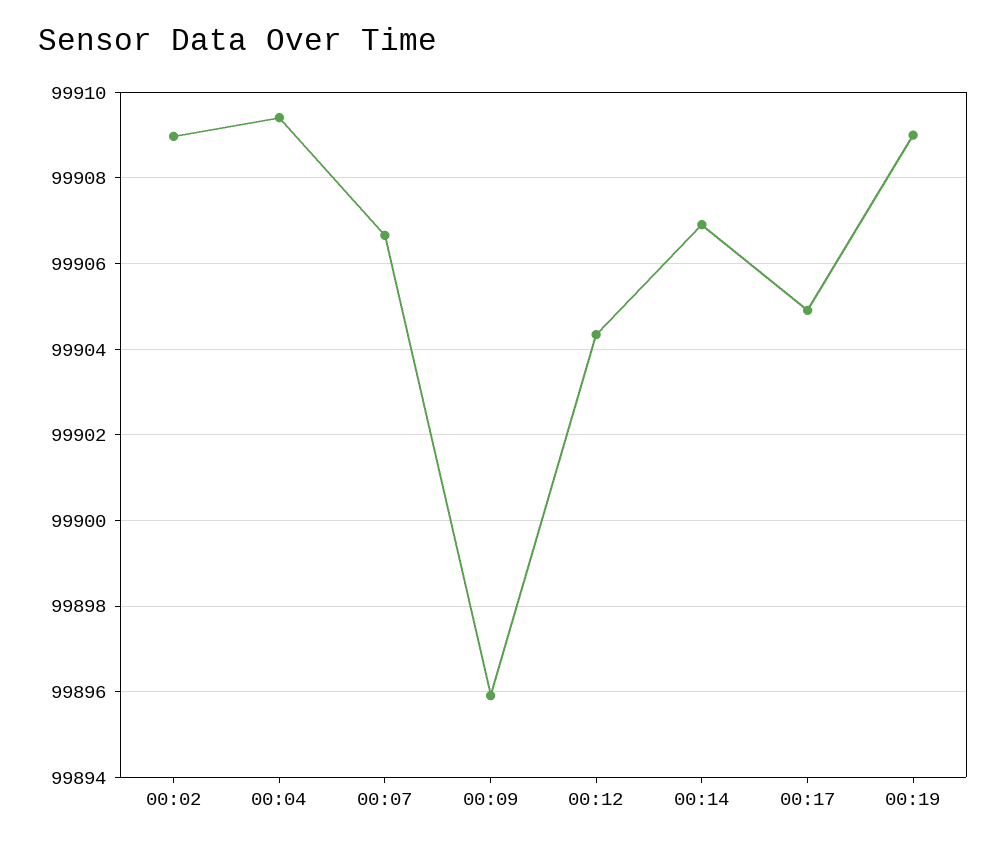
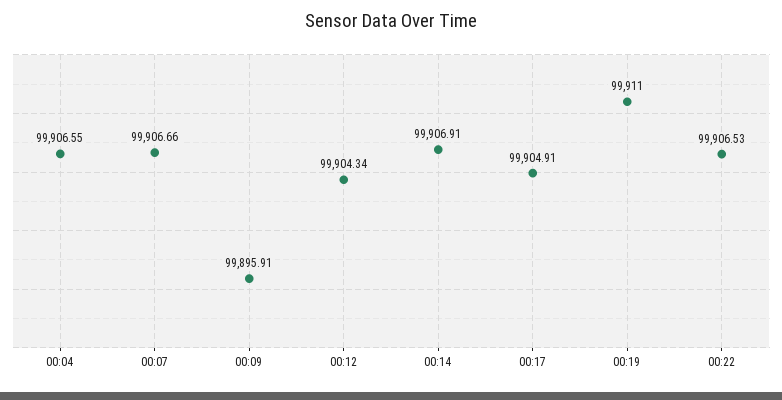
00:02: 99909 -> none
00:04: 99909.4 -> 99906.55
00:19: 99909 -> 99911
00:22: none -> 99906.53

